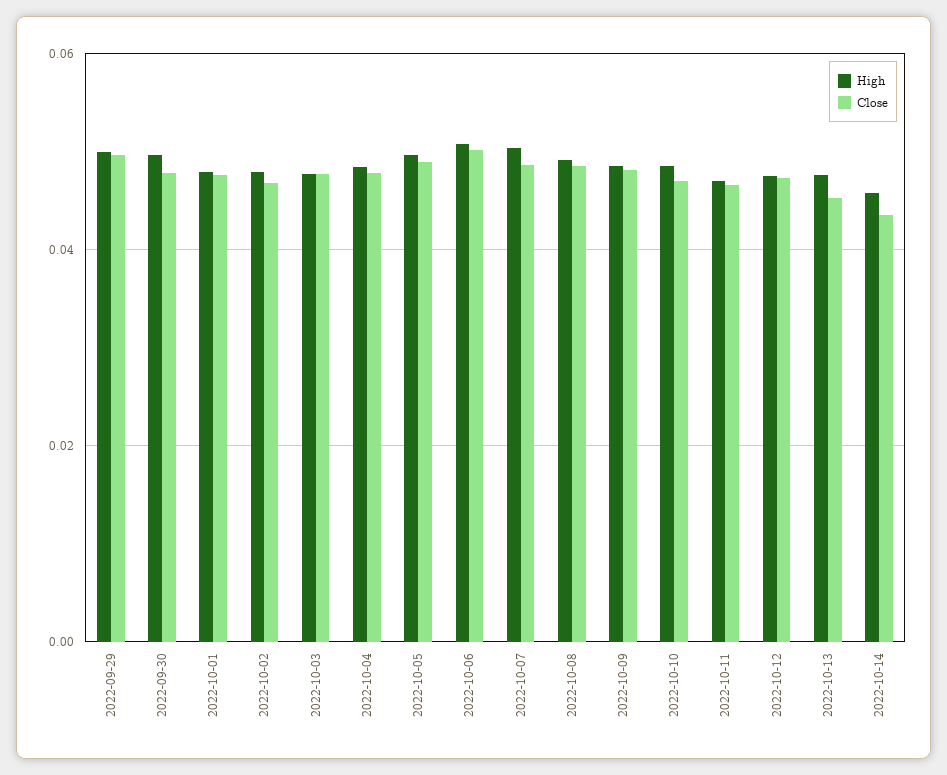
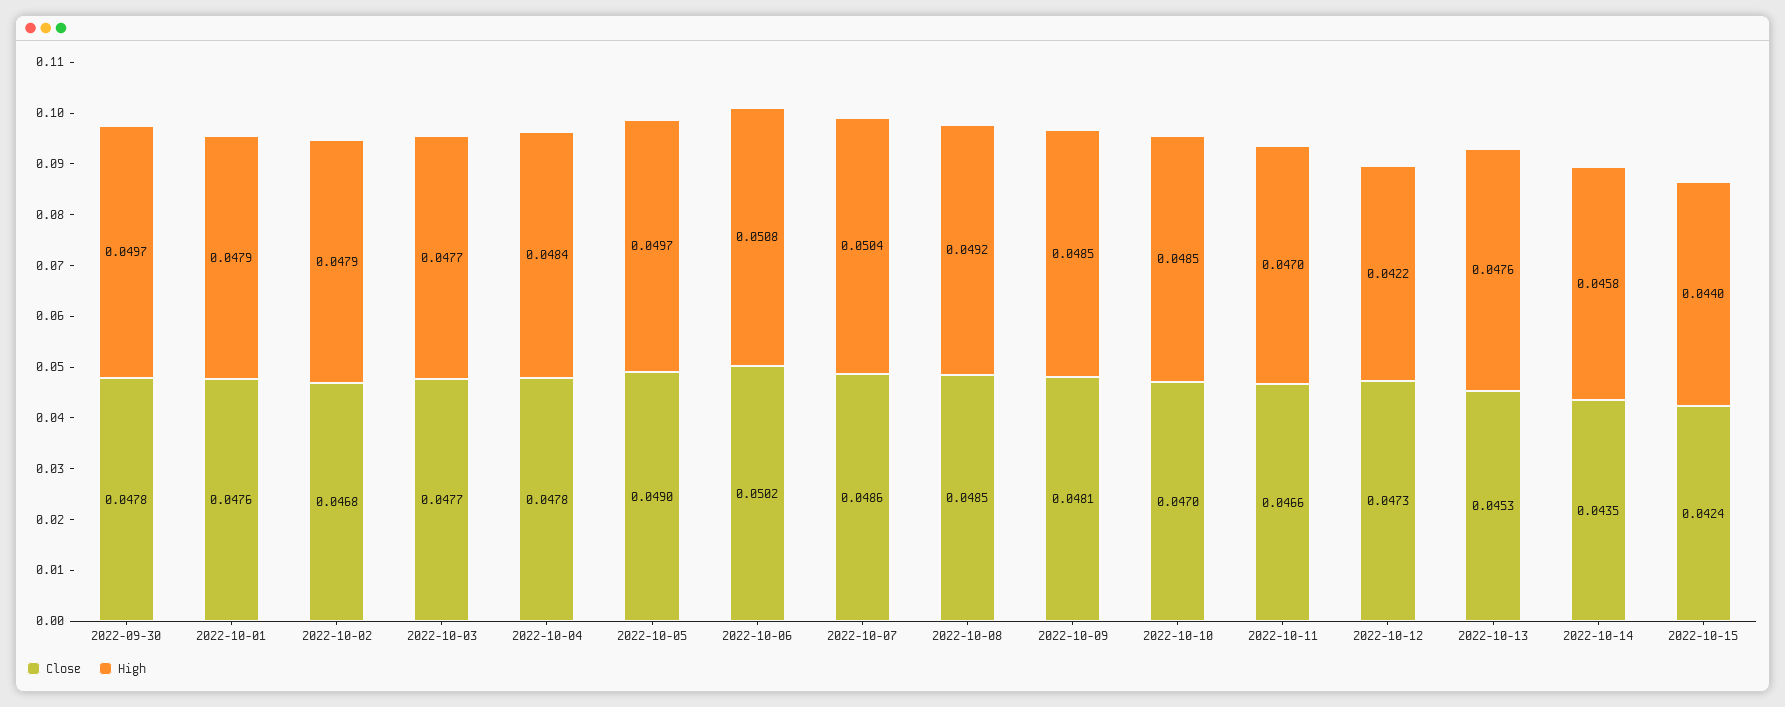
High, 2022-09-29: 0.05 -> none
Close, 2022-09-29: 0.05 -> none
High, 2022-10-12: 0.048 -> 0.0422
Close, 2022-10-15: none -> 0.0424
High, 2022-10-15: none -> 0.044

